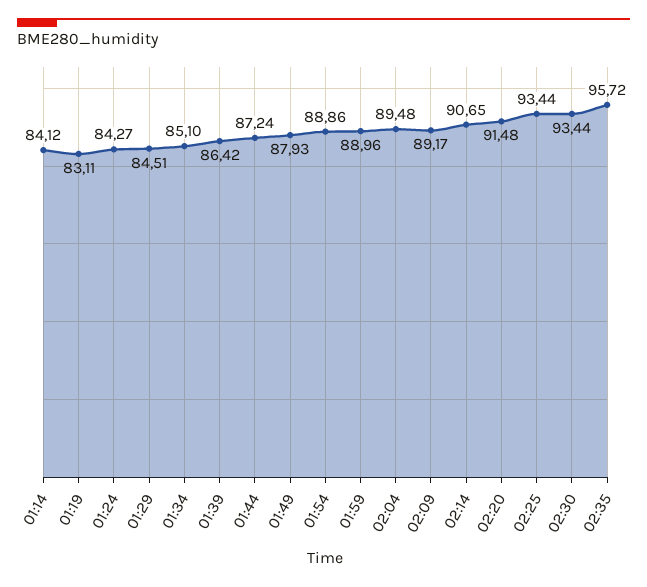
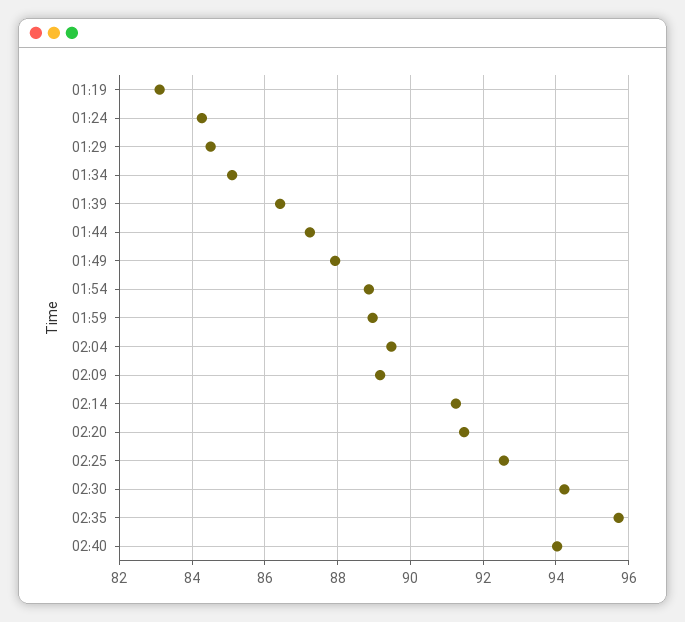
01:14: 84.12 -> none
02:14: 90.65 -> 91.2
02:25: 93.44 -> 92.6
02:30: 93.44 -> 94.2
02:40: none -> 94

